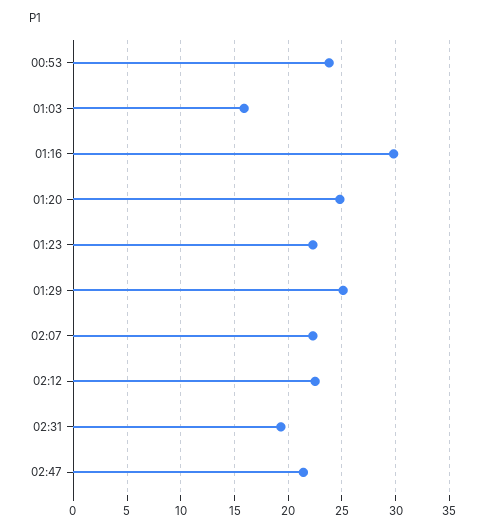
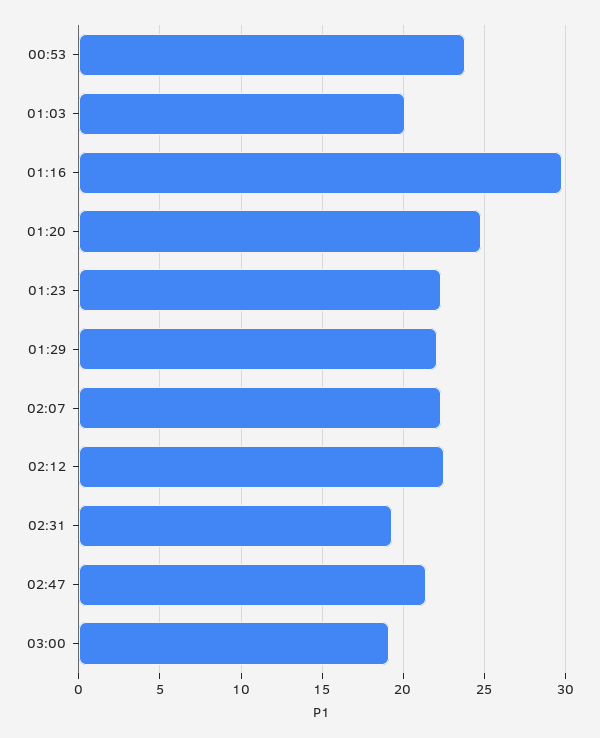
01:03: 16 -> 20
01:29: 25 -> 22
03:00: none -> 19

